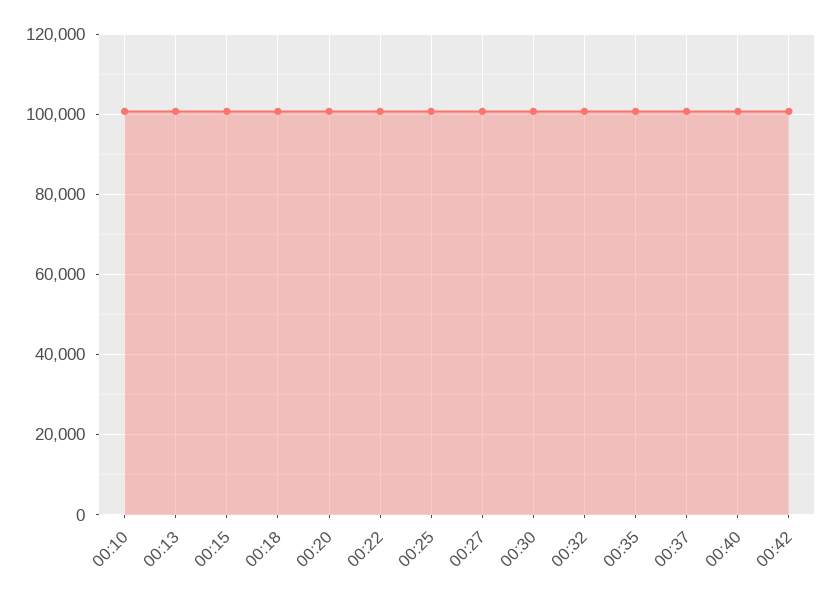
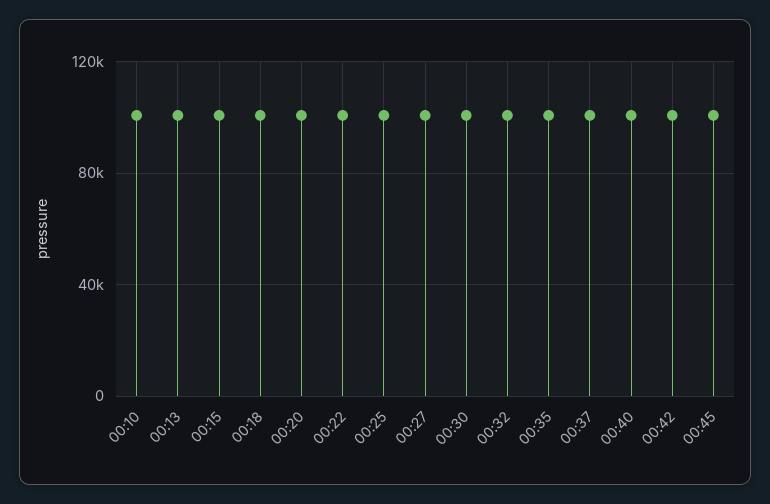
00:45: none -> 100000

